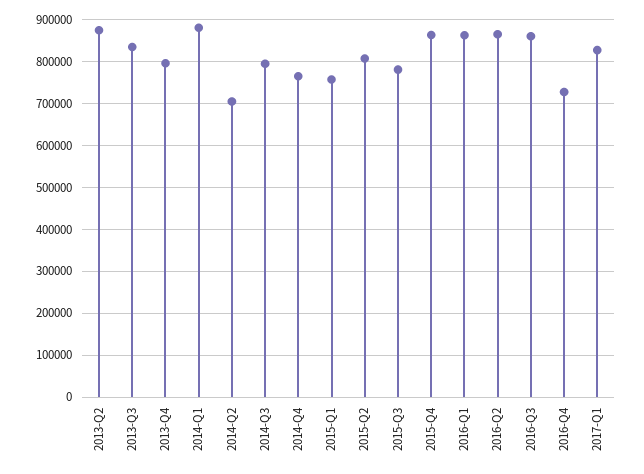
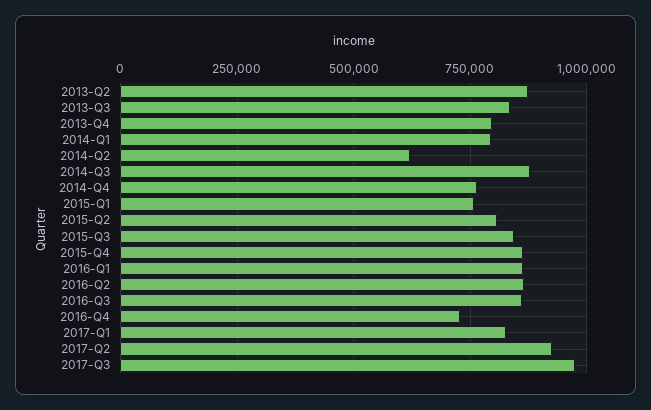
2014-Q1: 880000 -> 800000
2014-Q2: 700000 -> 625000
2014-Q3: 800000 -> 875000
2015-Q3: 780000 -> 850000
2017-Q2: none -> 925000
2017-Q3: none -> 975000

